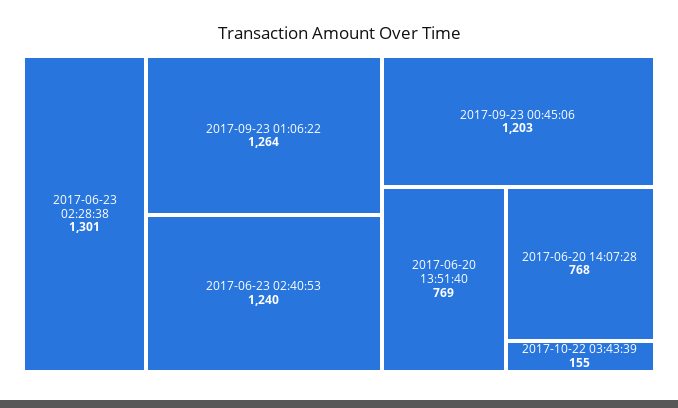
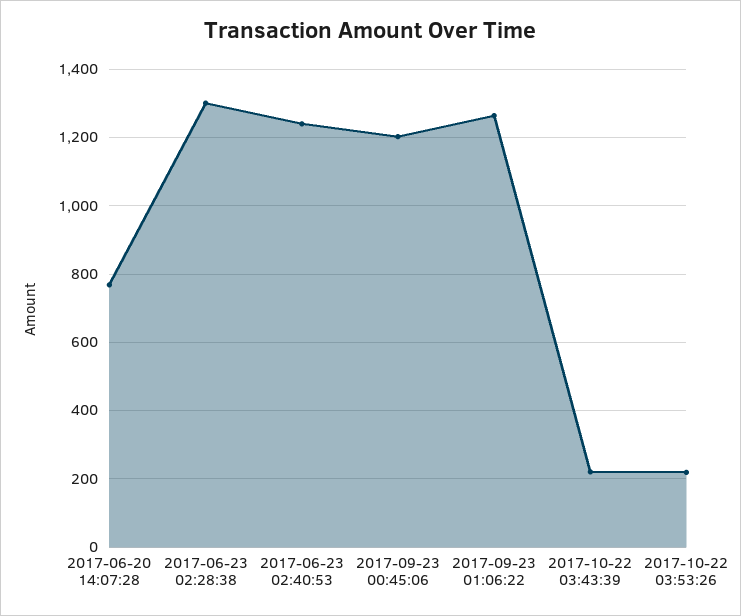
2017-06-20 13:51:40: 769 -> none
2017-10-22 03:43:39: 155 -> 220
2017-10-22 03:53:26: none -> 220

